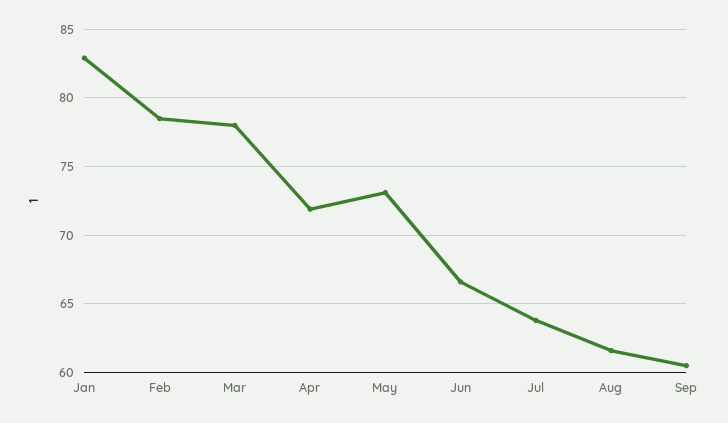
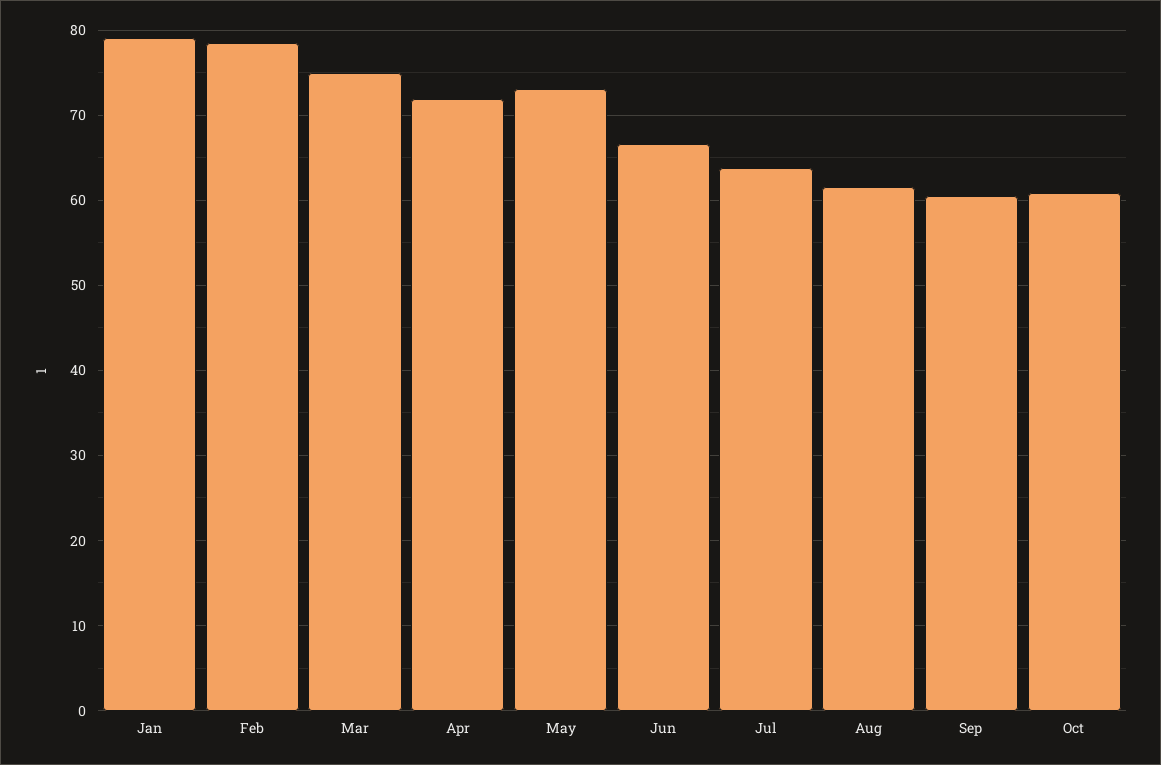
Jan: 83 -> 79
Mar: 78 -> 75
Oct: none -> 61

